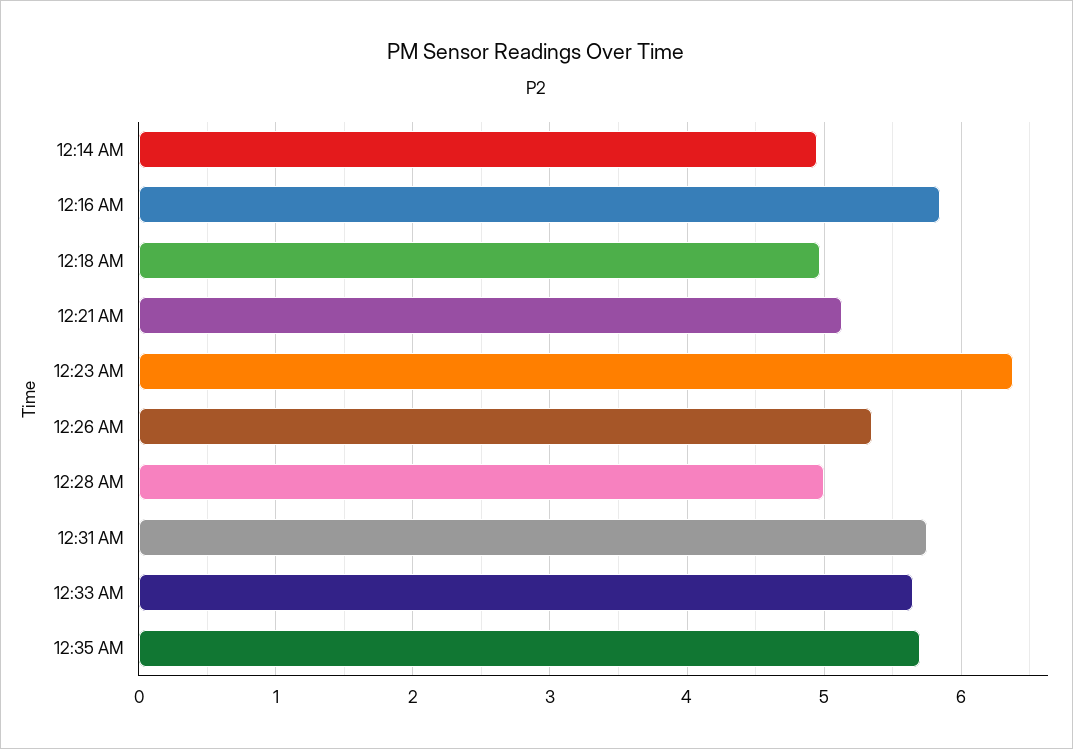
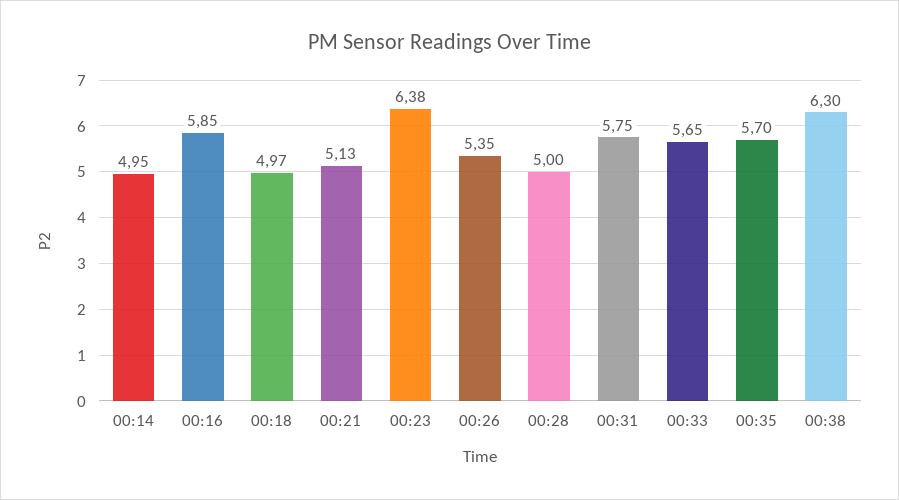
00:38: none -> 6.3

